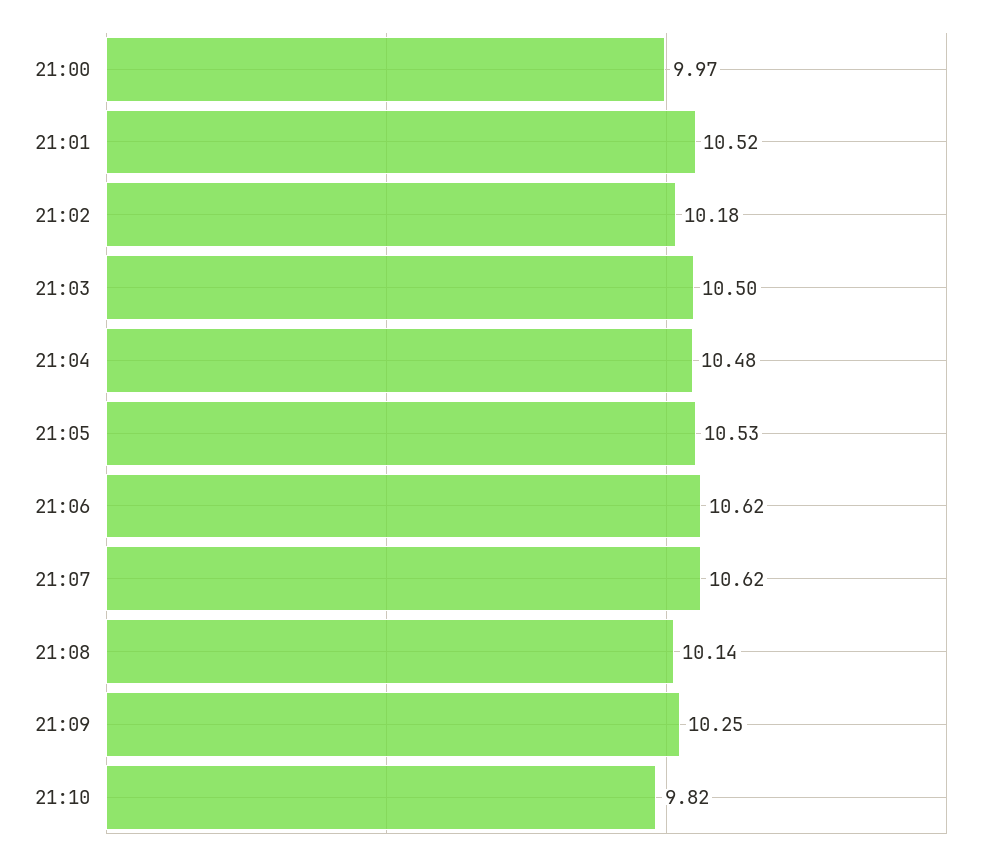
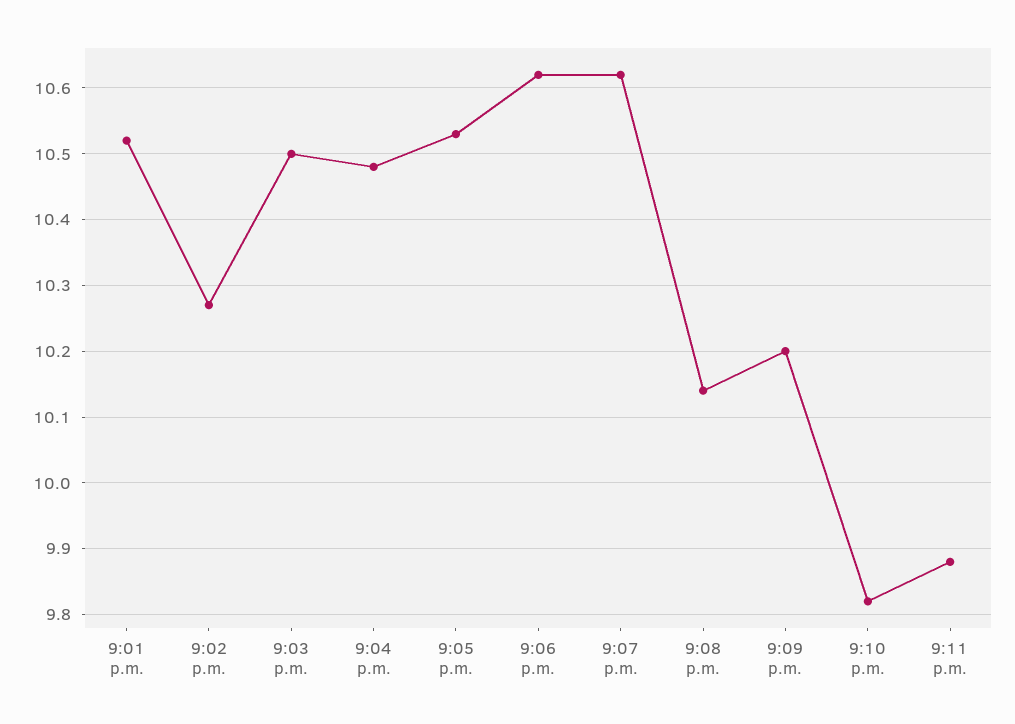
21:00: 9.97 -> none
21:02: 10.18 -> 10.27
21:09: 10.25 -> 10.2
9:11 p.m.: none -> 9.88

